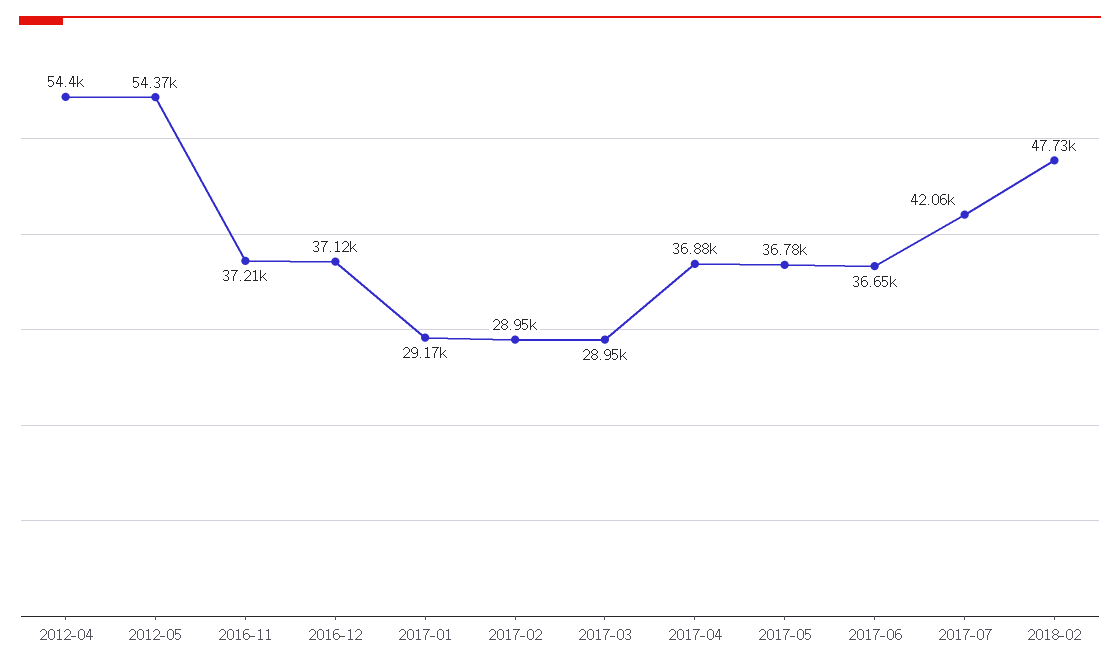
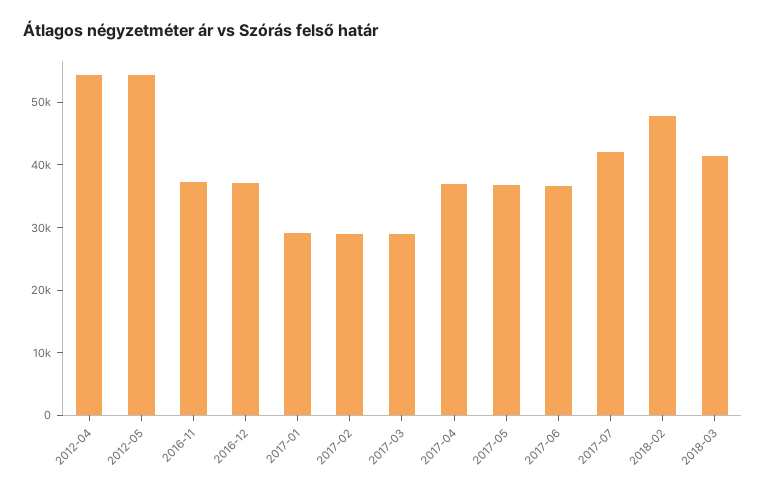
2018-03: none -> 42000

